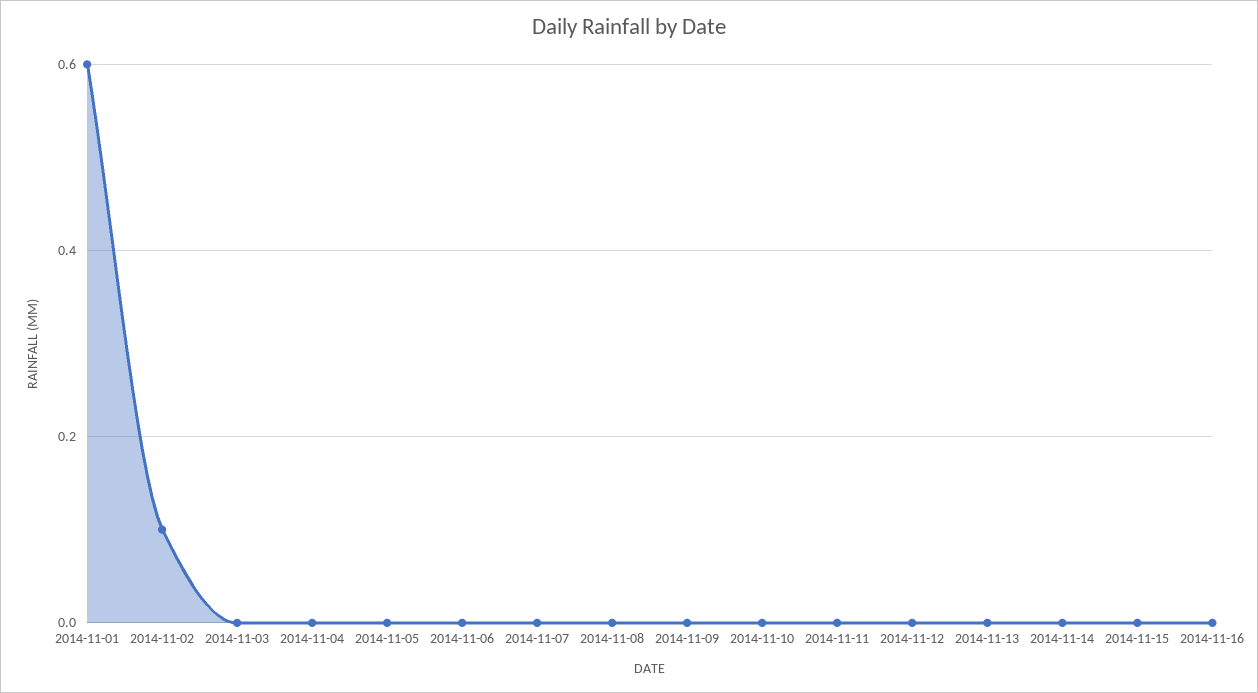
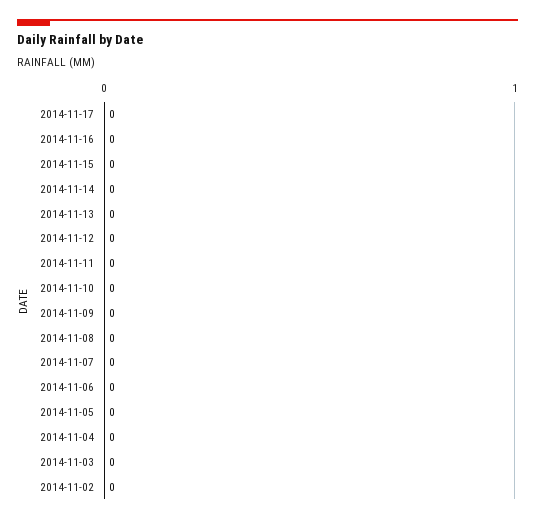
2014-11-01: 0.6 -> none
2014-11-02: 0.1 -> 0
2014-11-17: none -> 0

